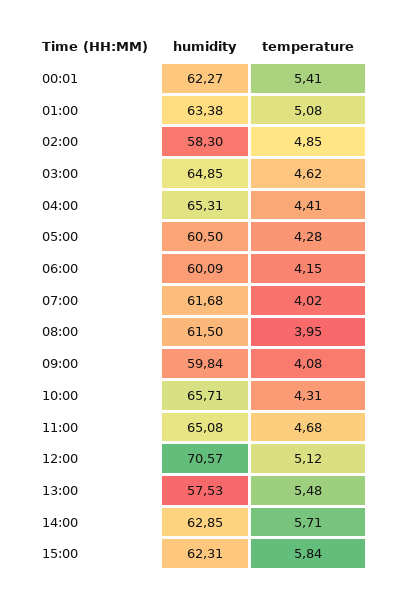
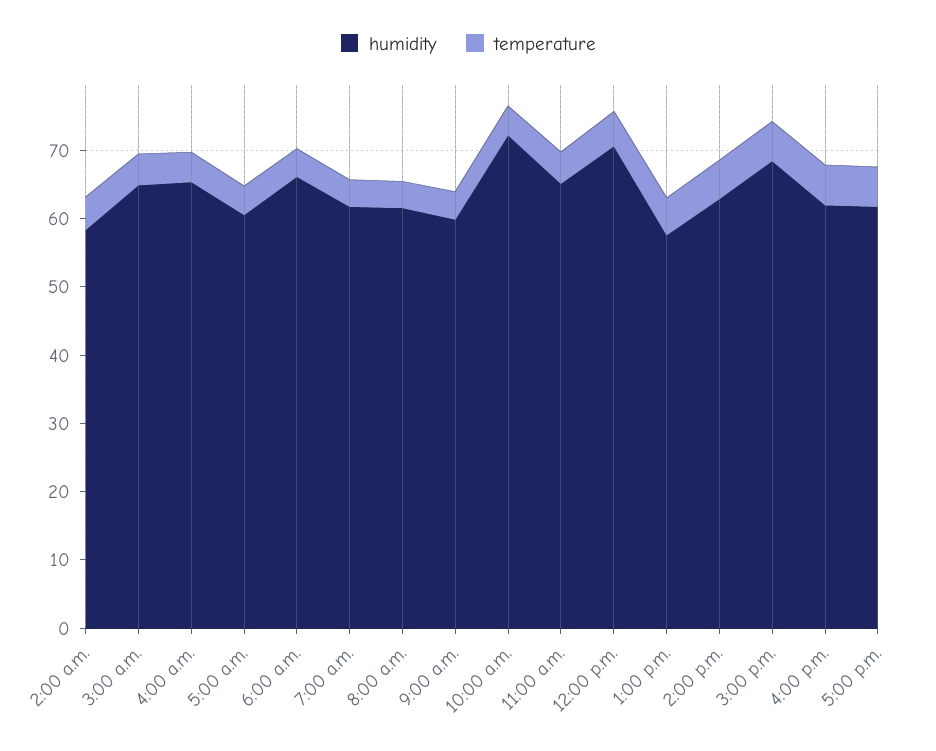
humidity, 00:01: 62.27 -> none
temperature, 00:01: 5.41 -> none
humidity, 01:00: 63.38 -> none
temperature, 01:00: 5.08 -> none
humidity, 06:00: 60.09 -> 66
humidity, 10:00: 65.71 -> 72
humidity, 15:00: 62.31 -> 68
humidity, 4:00 p.m.: none -> 62
temperature, 4:00 p.m.: none -> 6
humidity, 5:00 p.m.: none -> 62
temperature, 5:00 p.m.: none -> 6

